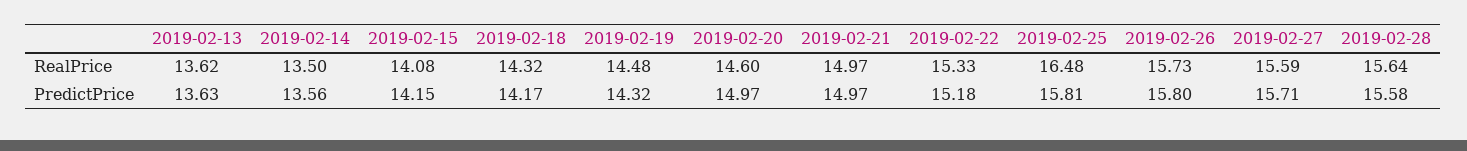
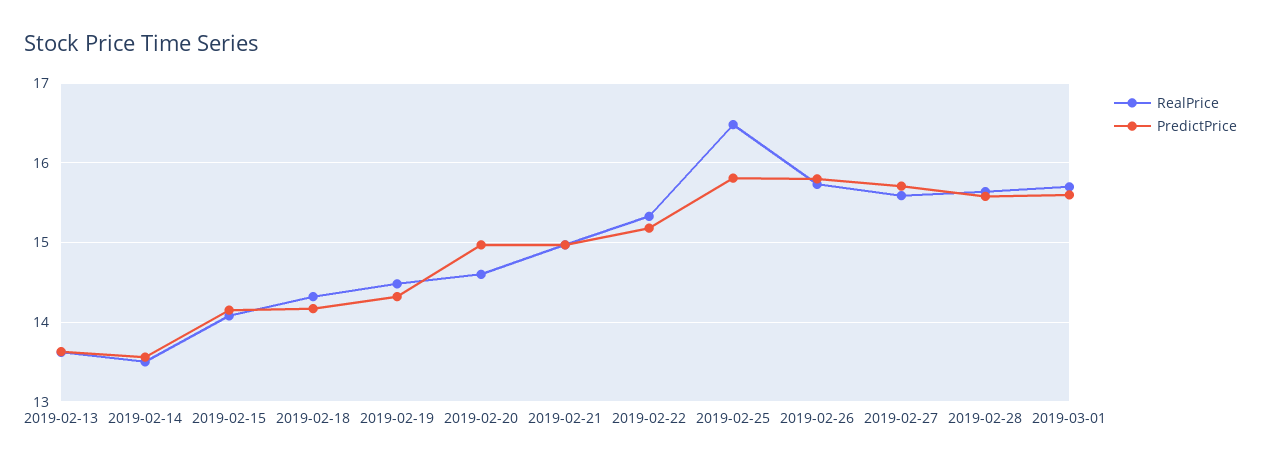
RealPrice, 2019-03-01: none -> 15.7
PredictPrice, 2019-03-01: none -> 15.6

